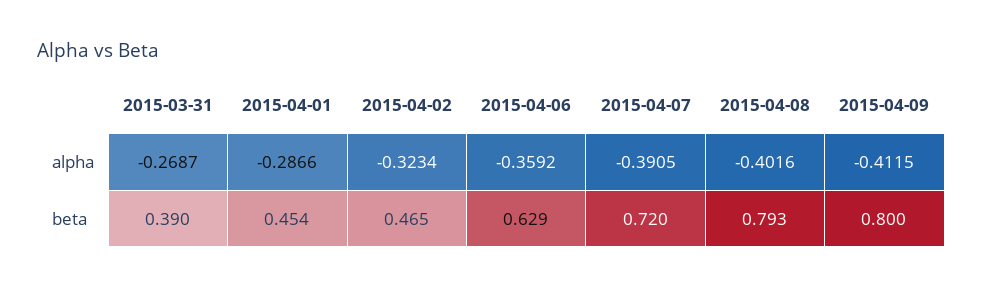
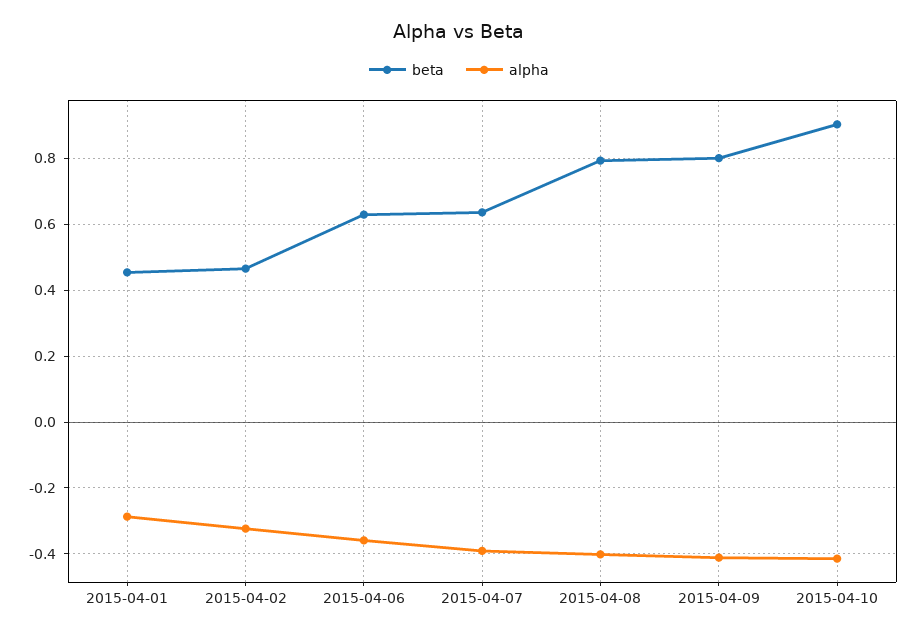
alpha, 2015-03-31: -0.2687 -> none
beta, 2015-03-31: 0.39 -> none
beta, 2015-04-07: 0.72 -> 0.64
beta, 2015-04-10: none -> 0.9
alpha, 2015-04-10: none -> -0.42

